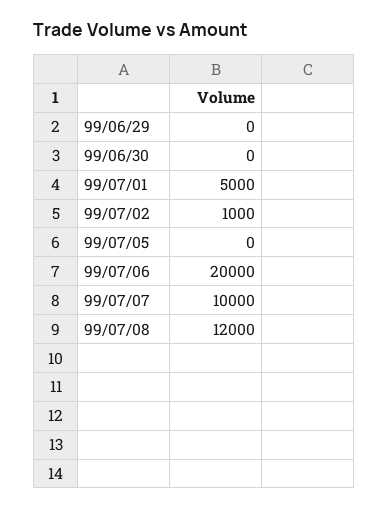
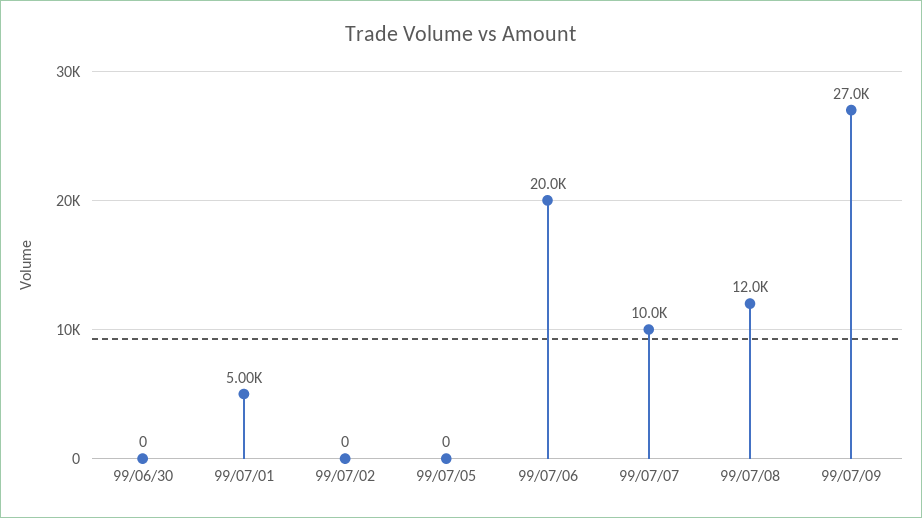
99/06/29: 0 -> none
99/07/02: 1000 -> 0
99/07/09: none -> 27000

